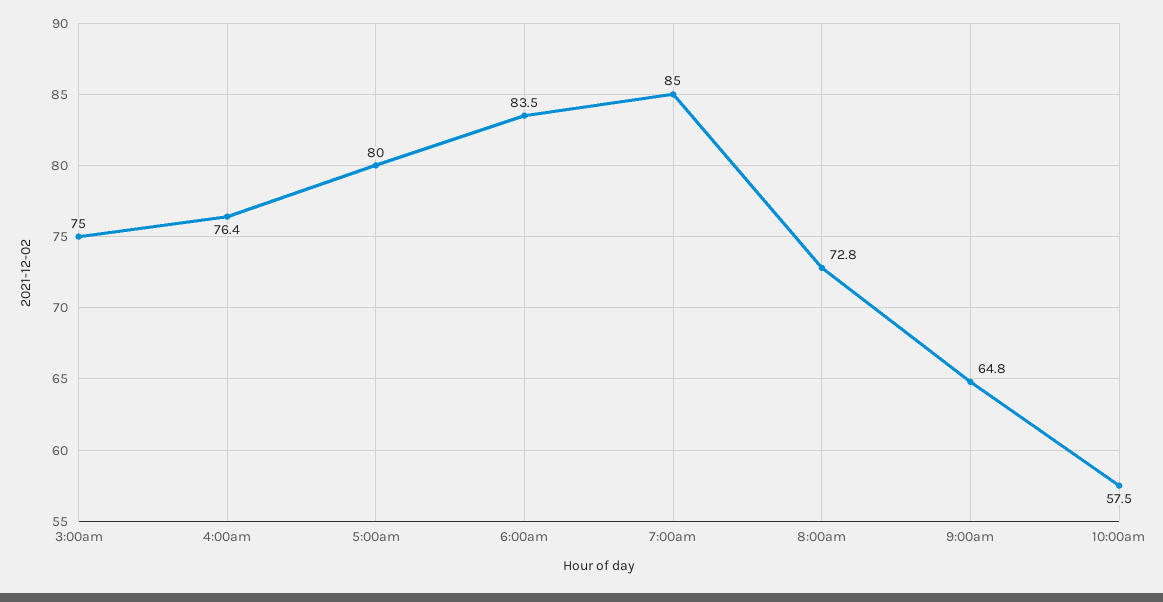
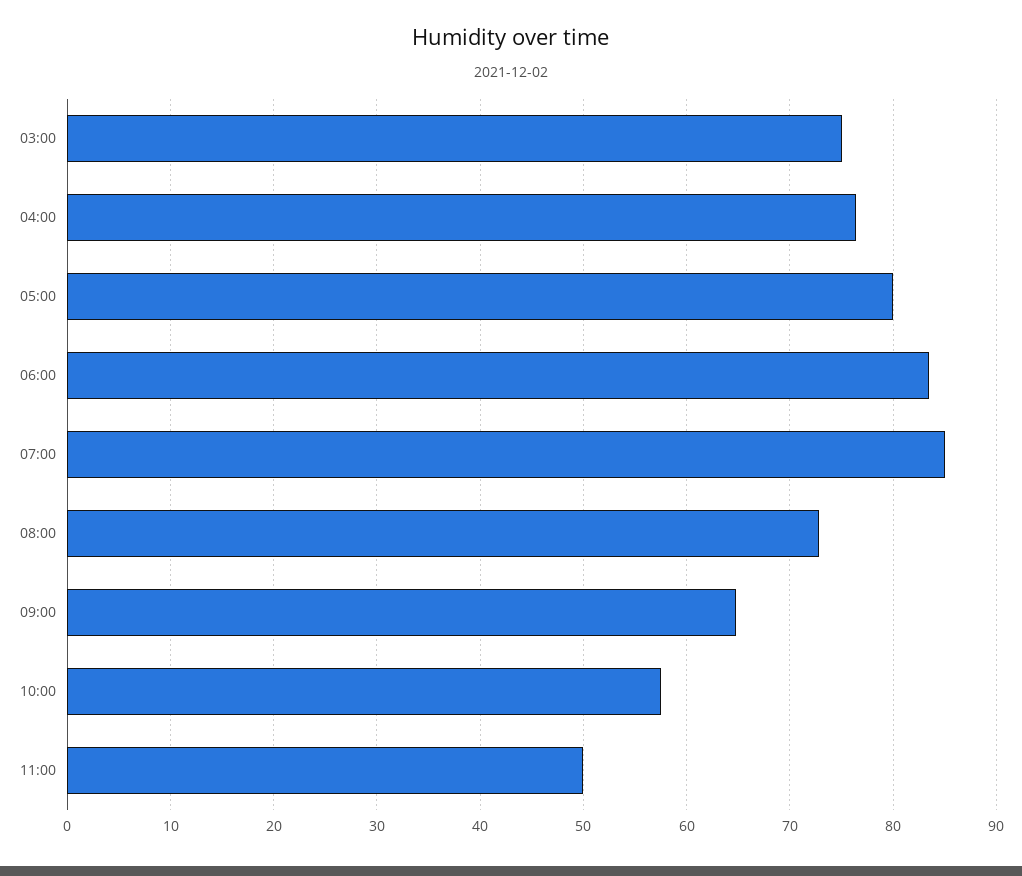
11:00: none -> 50

